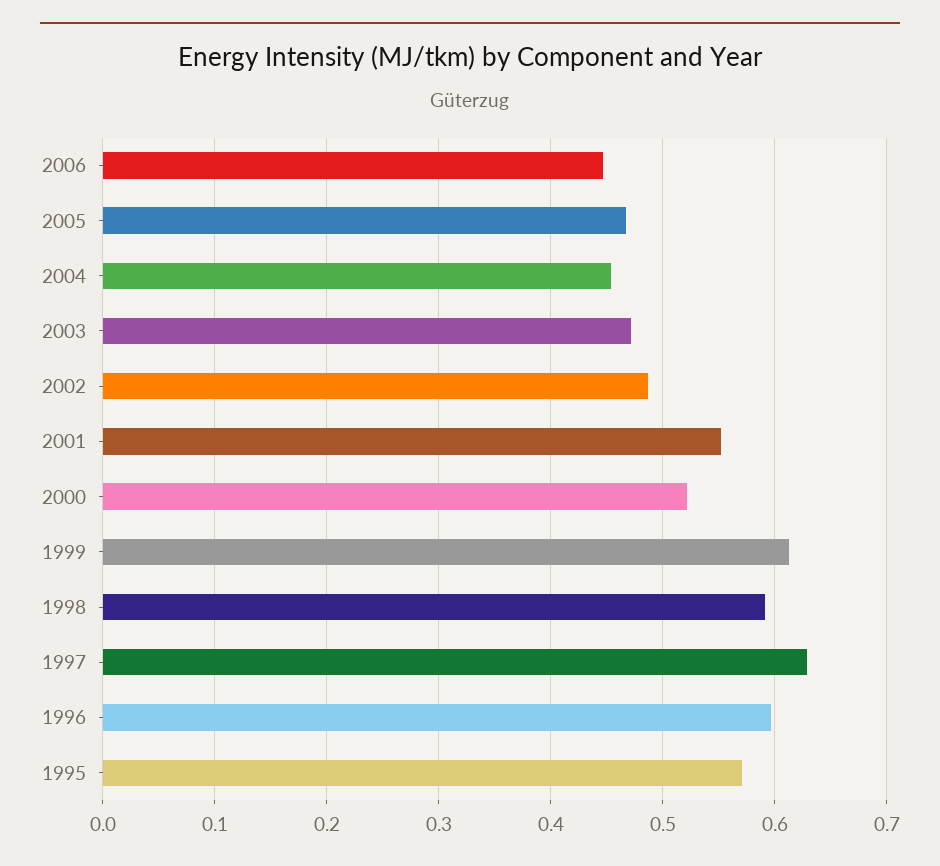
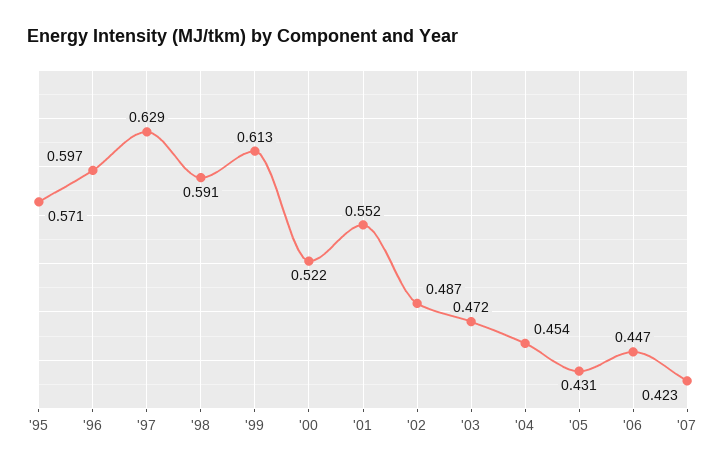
2005: 0.47 -> 0.431
'07: none -> 0.423

